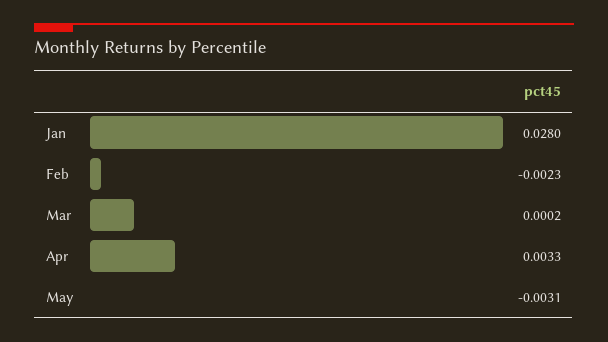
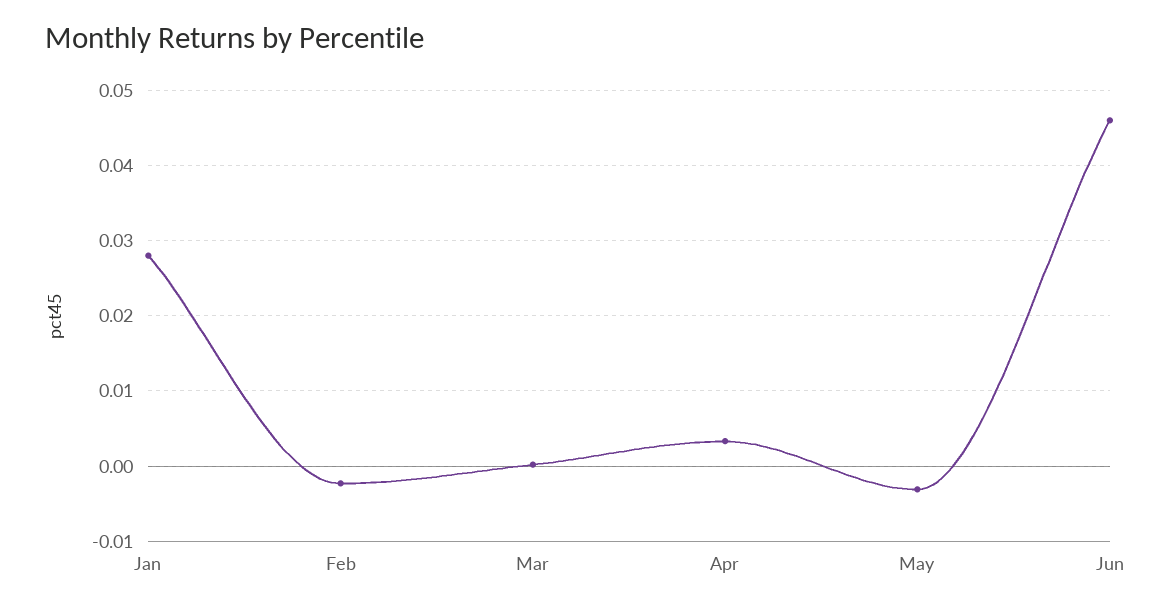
Jun: none -> 0.046

